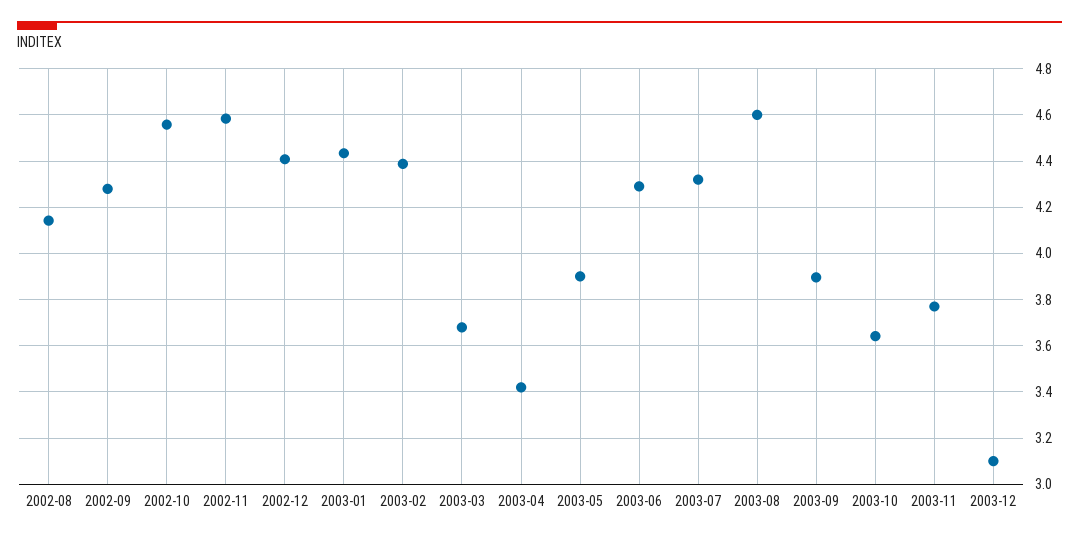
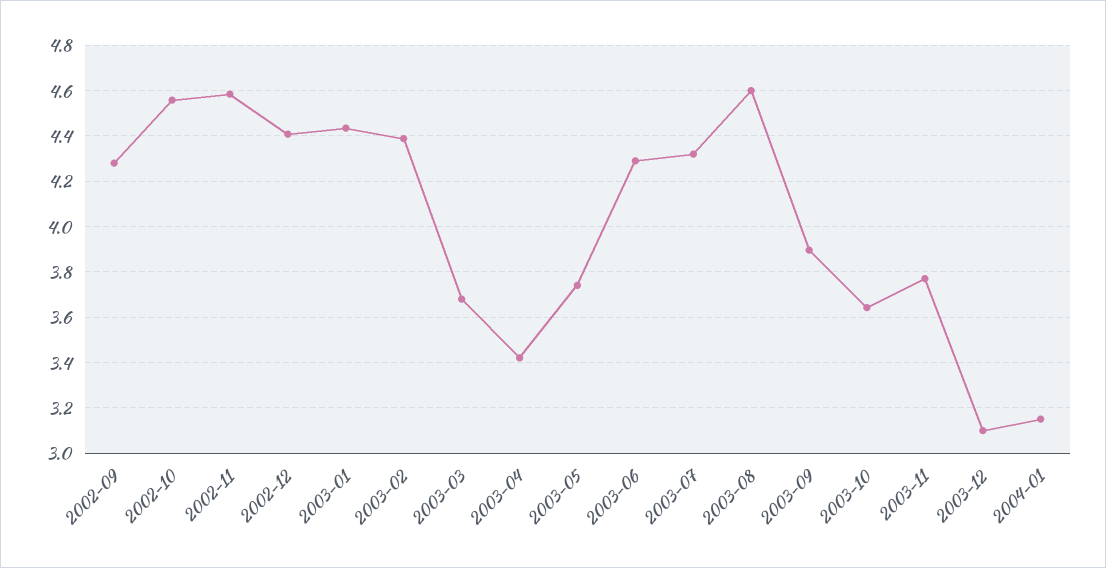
2002-08: 4.15 -> none
2003-05: 3.9 -> 3.75
2004-01: none -> 3.15

